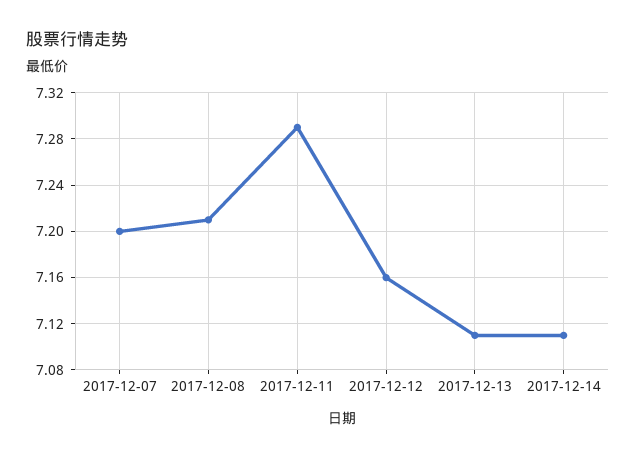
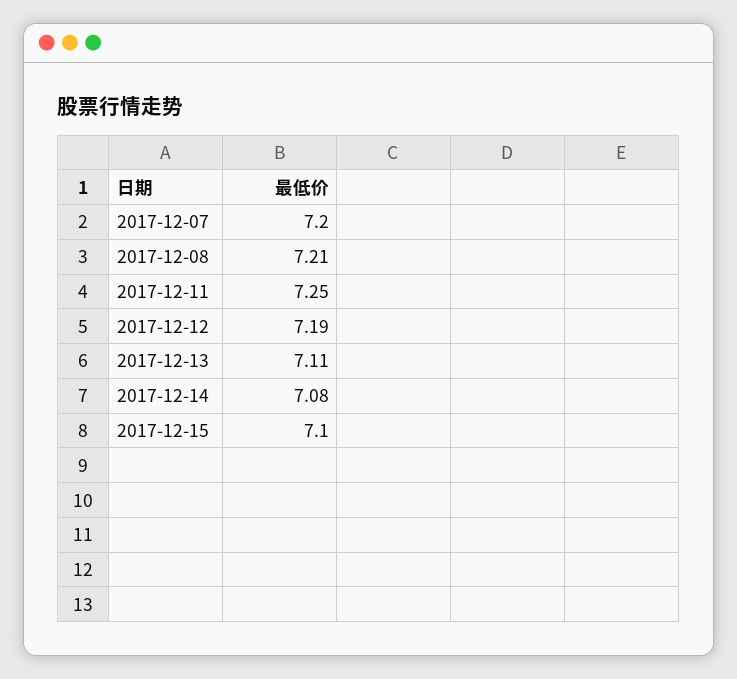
2017-12-11: 7.29 -> 7.25
2017-12-12: 7.16 -> 7.19
2017-12-14: 7.11 -> 7.08
2017-12-15: none -> 7.1

